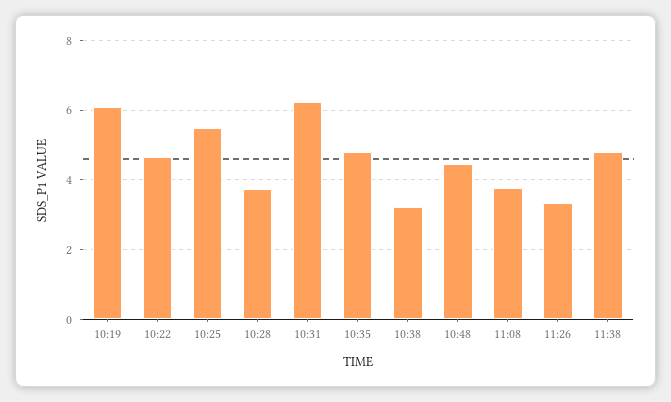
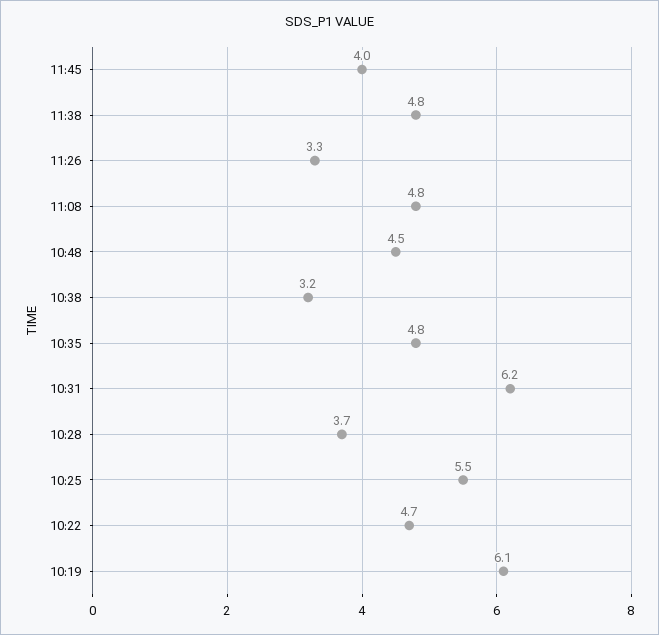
11:08: 3.8 -> 4.8
11:45: none -> 4

